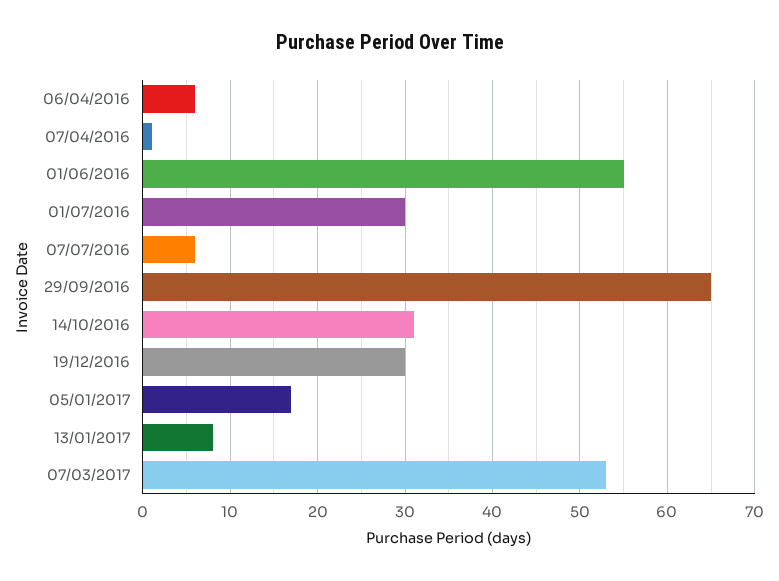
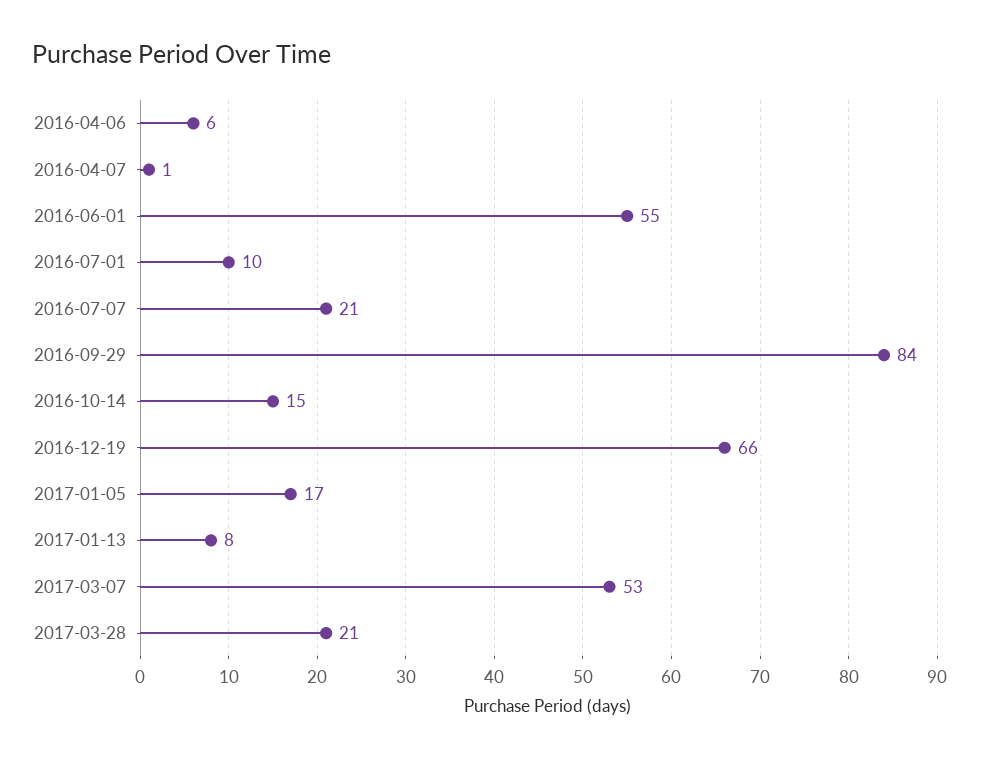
01/07/2016: 30 -> 10
07/07/2016: 6 -> 21
29/09/2016: 65 -> 84
14/10/2016: 31 -> 15
19/12/2016: 30 -> 66
2017-03-28: none -> 21

